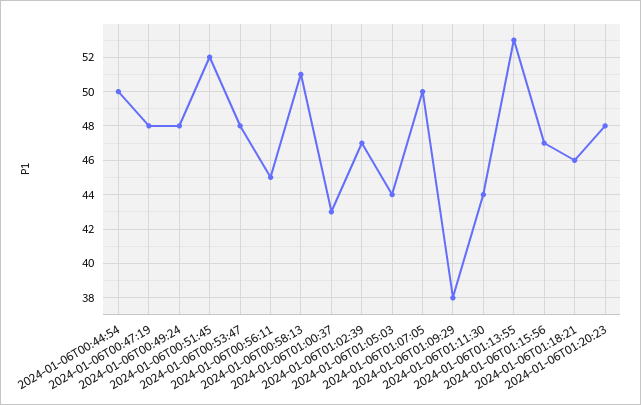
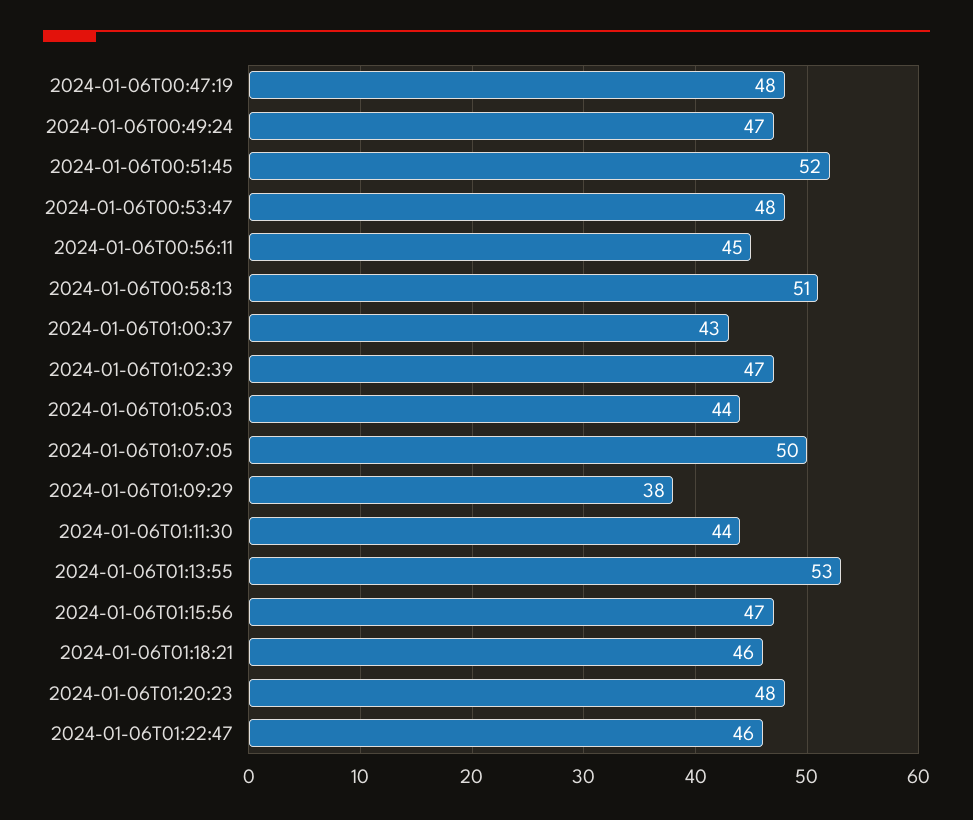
2024-01-06T00:44:54: 50 -> none
2024-01-06T00:49:24: 48 -> 47
2024-01-06T01:22:47: none -> 46

